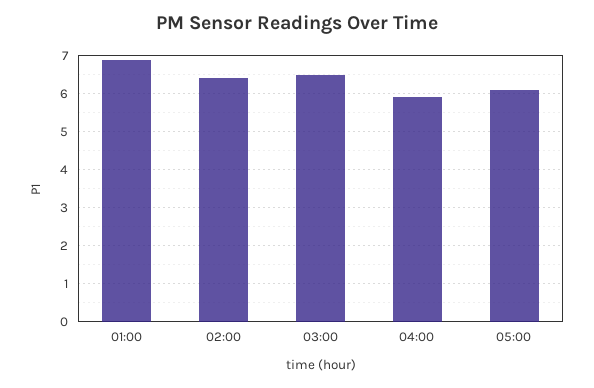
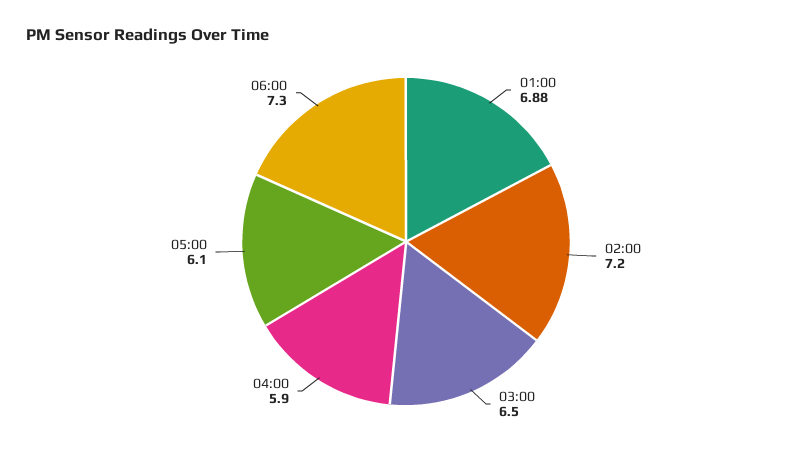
02:00: 6.4 -> 7.2
06:00: none -> 7.3

